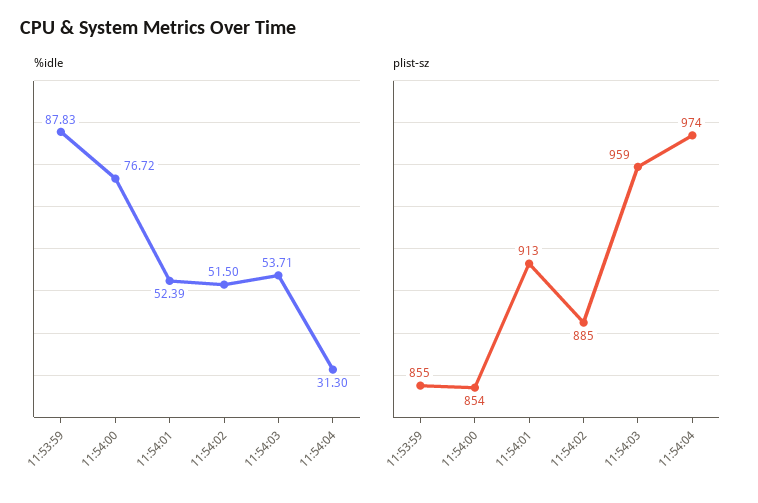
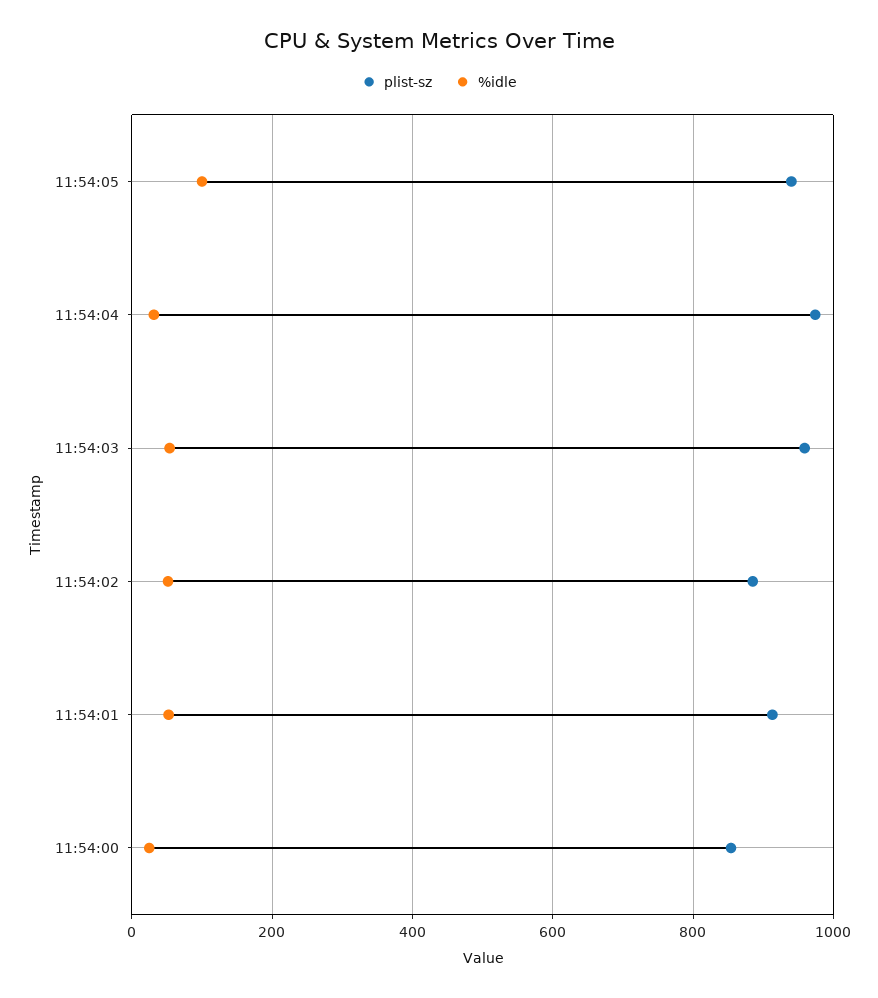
%idle, 11:53:59: 87.83 -> none
%idle, 11:54:00: 76.72 -> 20
plist-sz, 11:53:59: 855 -> none
plist-sz, 11:54:05: none -> 940
%idle, 11:54:05: none -> 100

